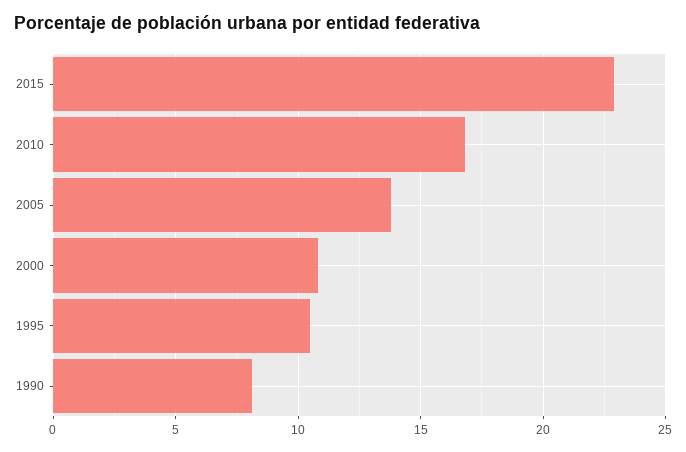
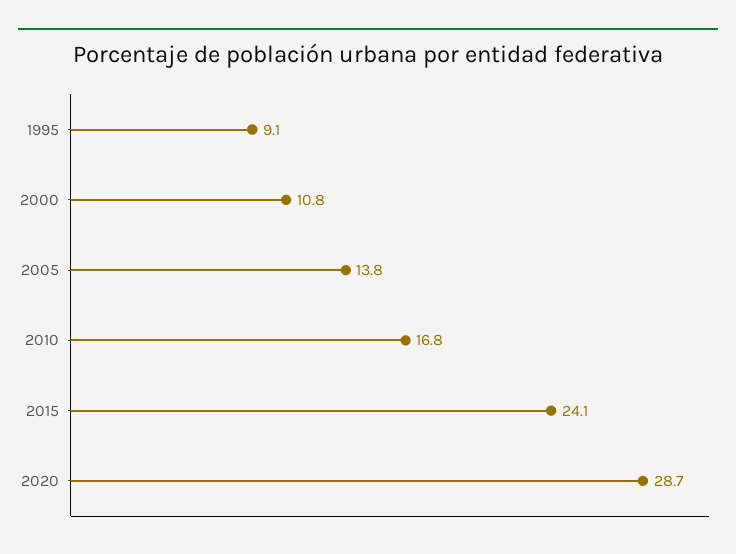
2015: 23 -> 24.1
1995: 10.5 -> 9.1
1990: 8 -> none
2020: none -> 28.7

